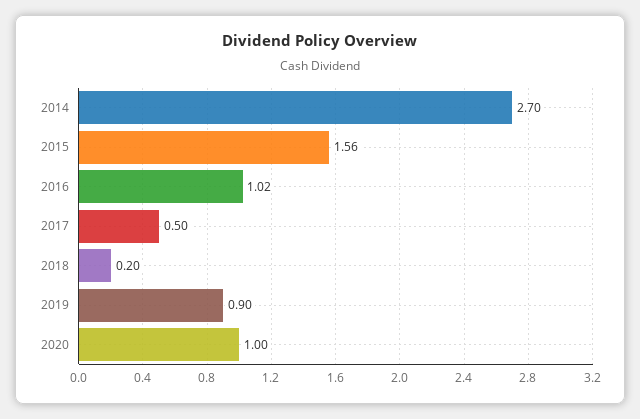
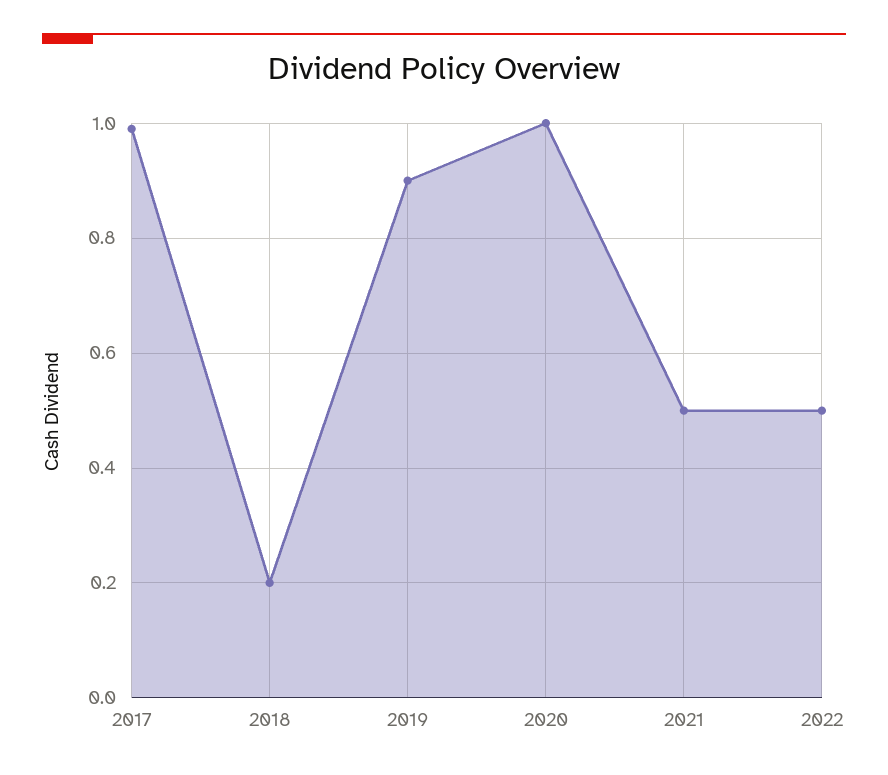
2014: 2.7 -> none
2015: 1.56 -> none
2016: 1.02 -> none
2017: 0.5 -> 1
2021: none -> 0.5
2022: none -> 0.5

